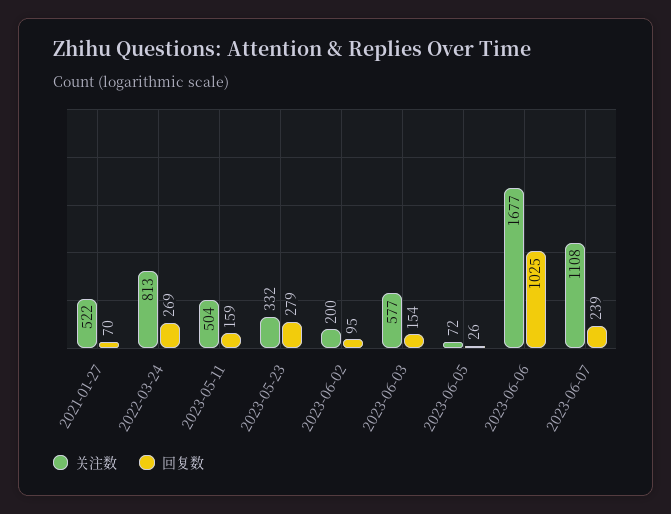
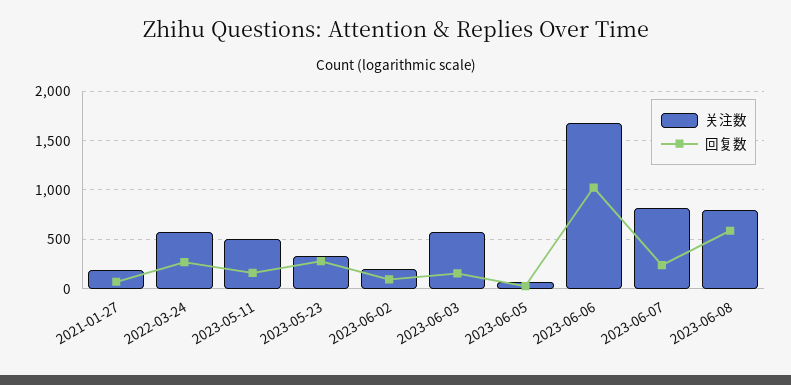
关注数, 2021-01-27: 522 -> 200
关注数, 2022-03-24: 813 -> 600
关注数, 2023-06-07: 1108 -> 800
关注数, 2023-06-08: none -> 800
回复数, 2023-06-08: none -> 600

